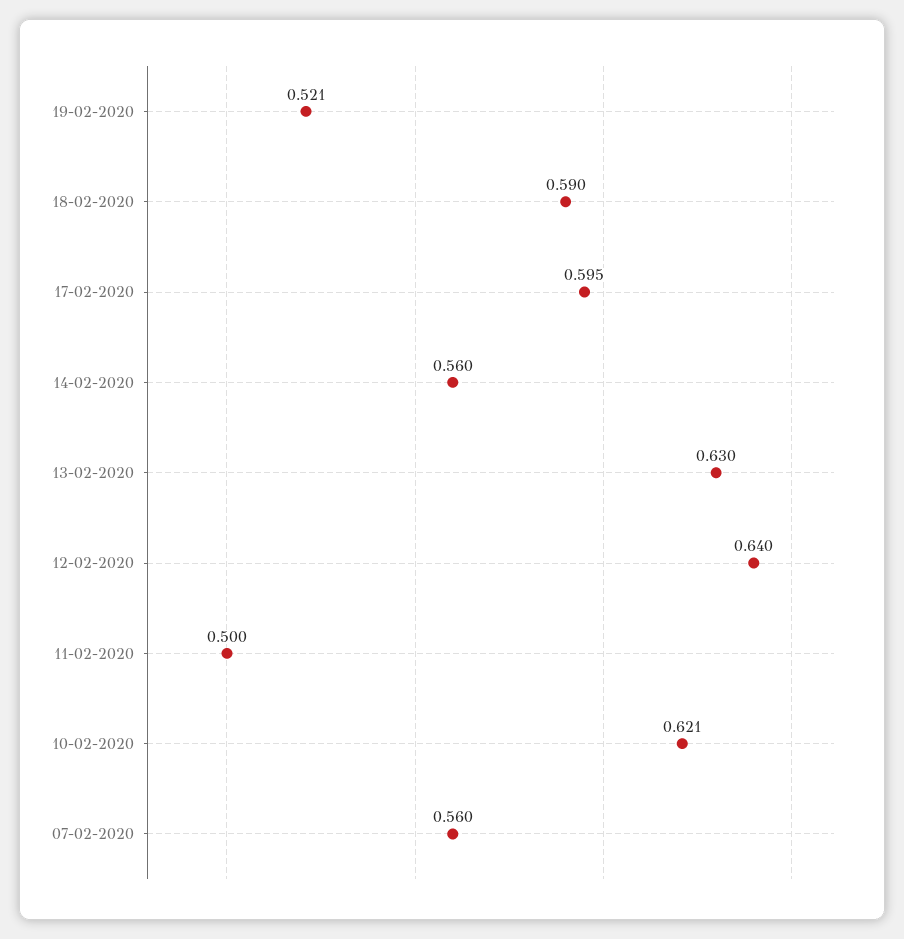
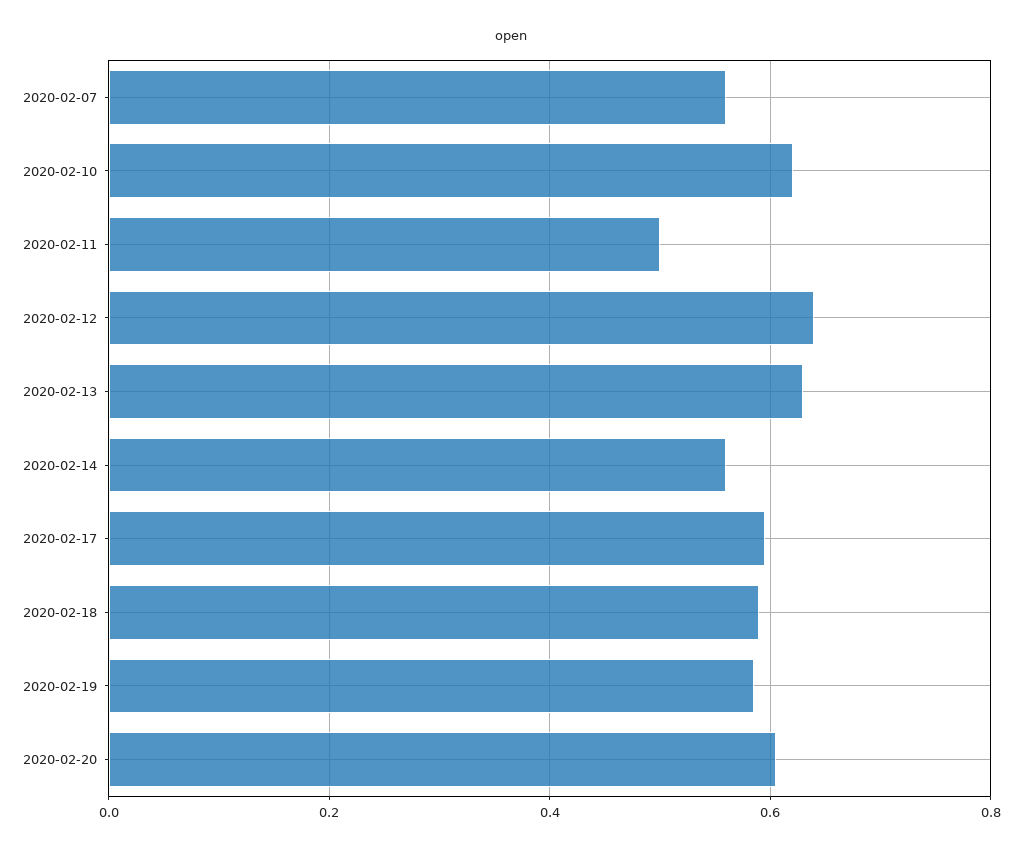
19-02-2020: 0.521 -> 0.58
2020-02-20: none -> 0.6

